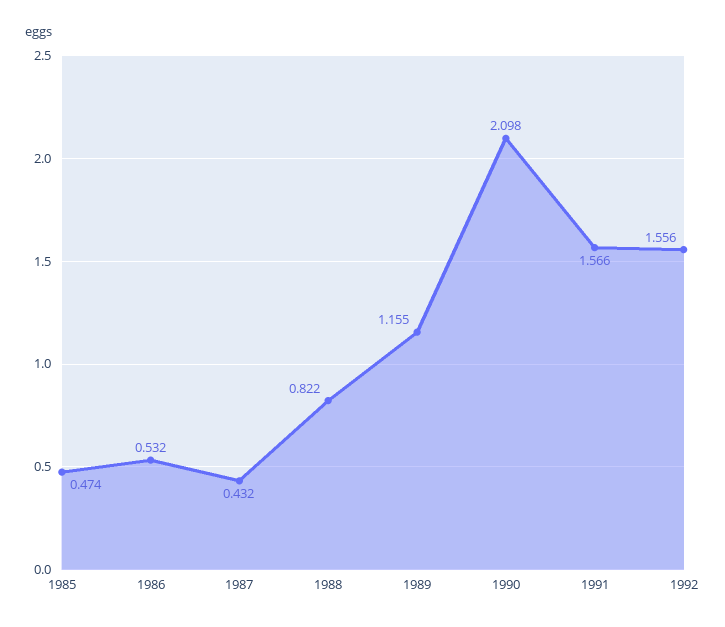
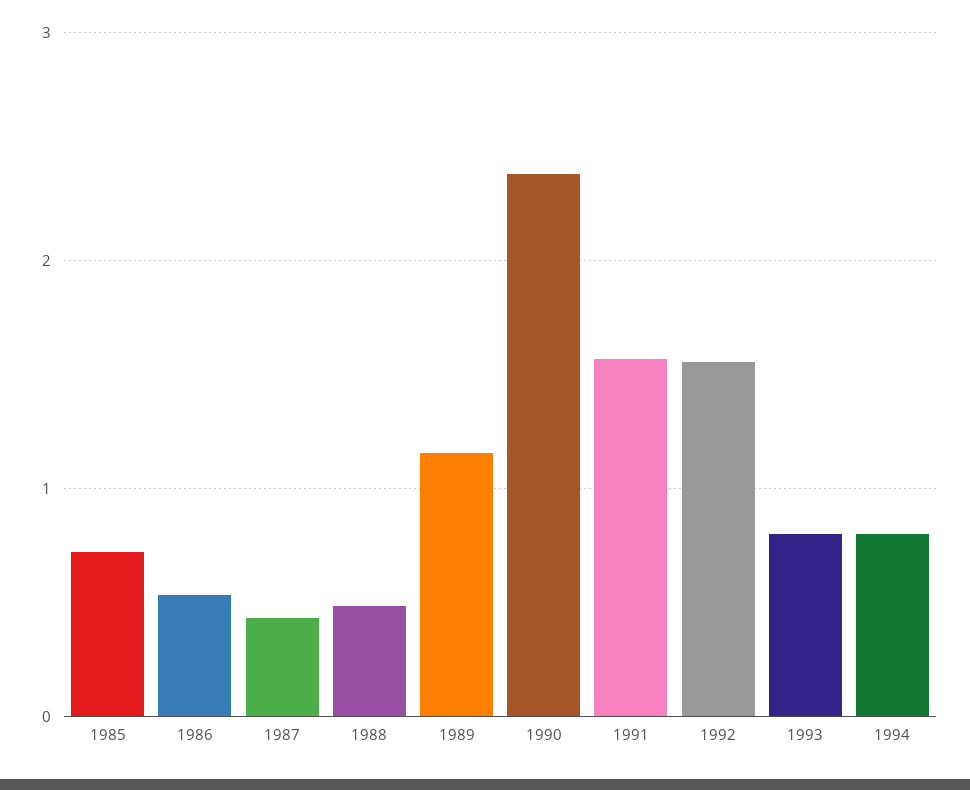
1985: 0.474 -> 0.7
1988: 0.822 -> 0.5
1990: 2.098 -> 2.4
1993: none -> 0.8
1994: none -> 0.8

